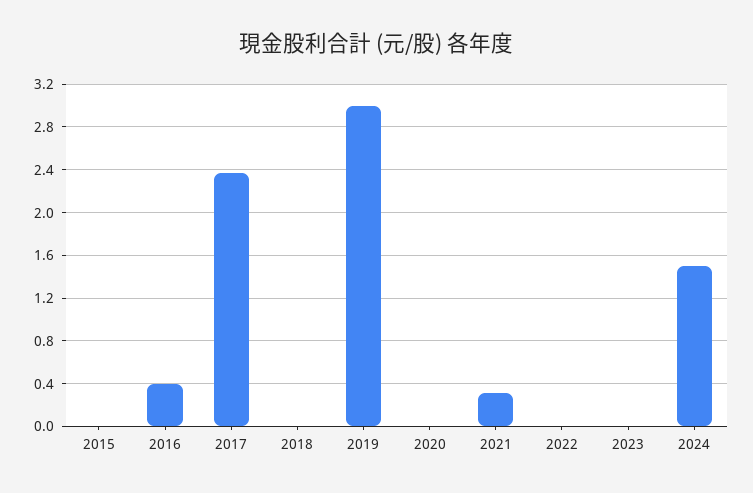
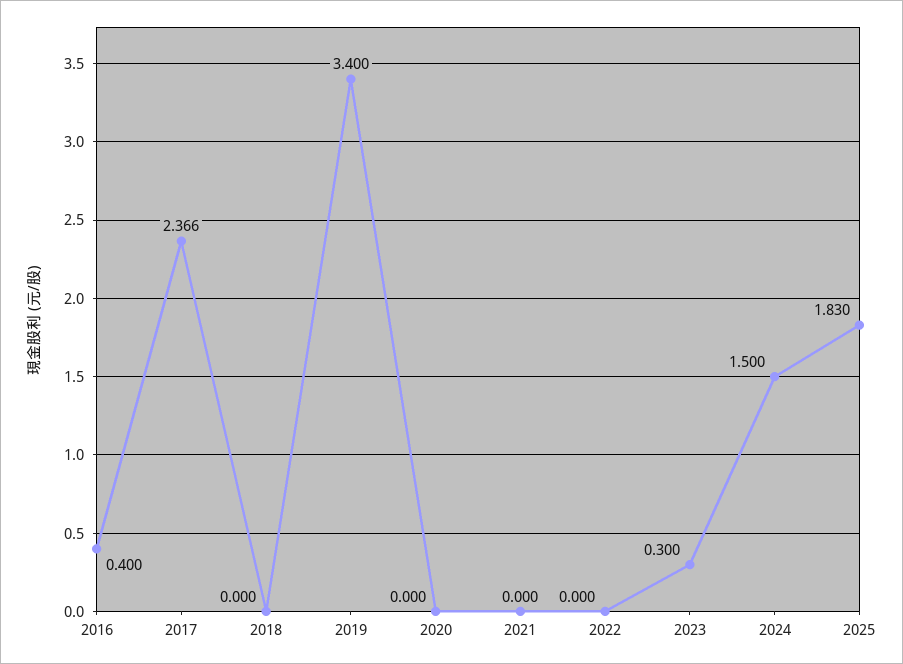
2015: 0 -> none
2019: 3 -> 3.4
2021: 0.3 -> 0
2023: 0 -> 0.3
2025: none -> 1.83

